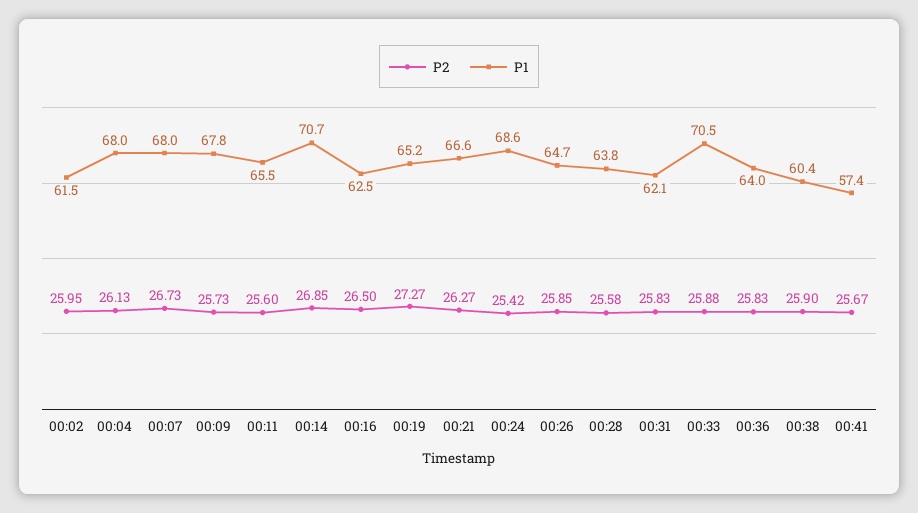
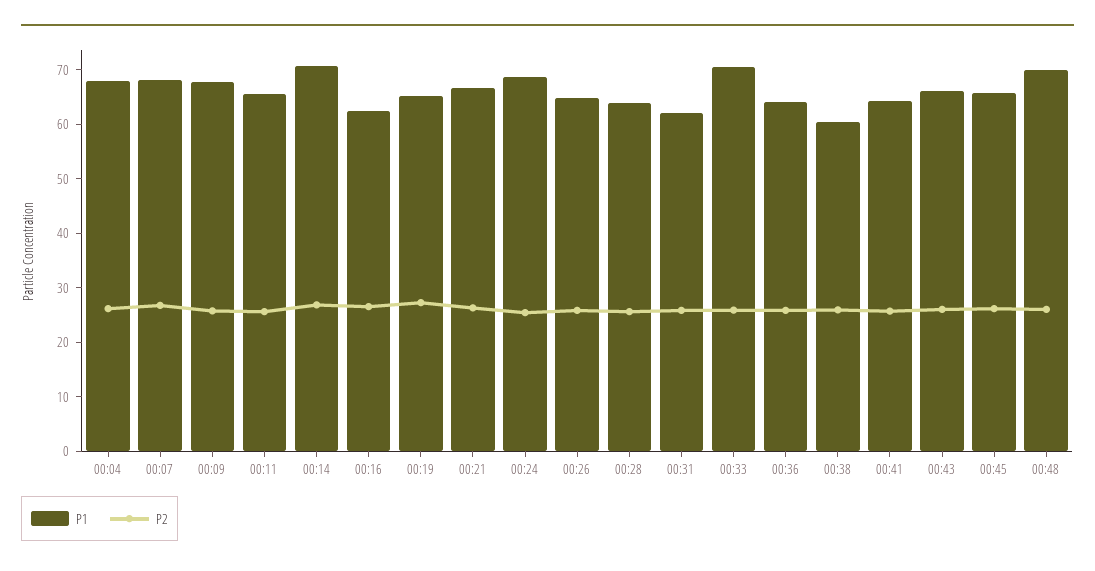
P2, 00:02: 25.95 -> none
P1, 00:02: 61.5 -> none
P1, 00:41: 57.4 -> 64
P1, 00:43: none -> 66
P2, 00:43: none -> 26
P1, 00:45: none -> 66
P2, 00:45: none -> 26
P1, 00:48: none -> 70
P2, 00:48: none -> 26

